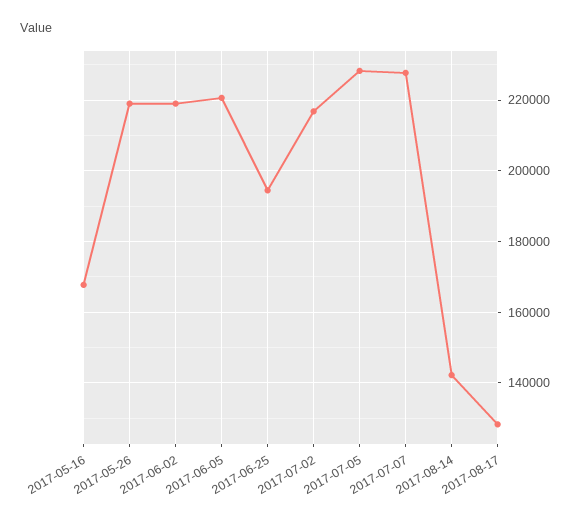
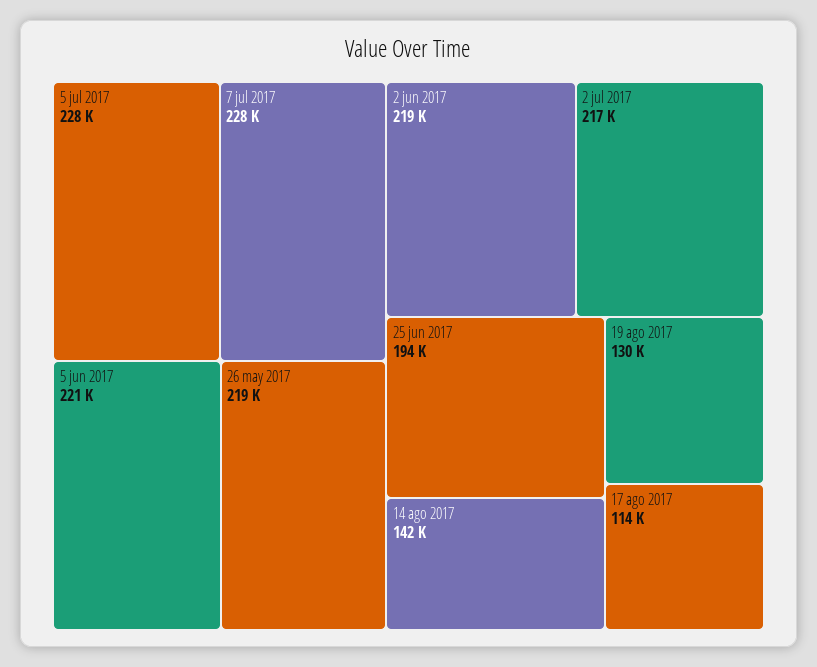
2017-05-16: 168000 -> none
2017-08-17: 128000 -> 114000
19 ago 2017: none -> 130000

